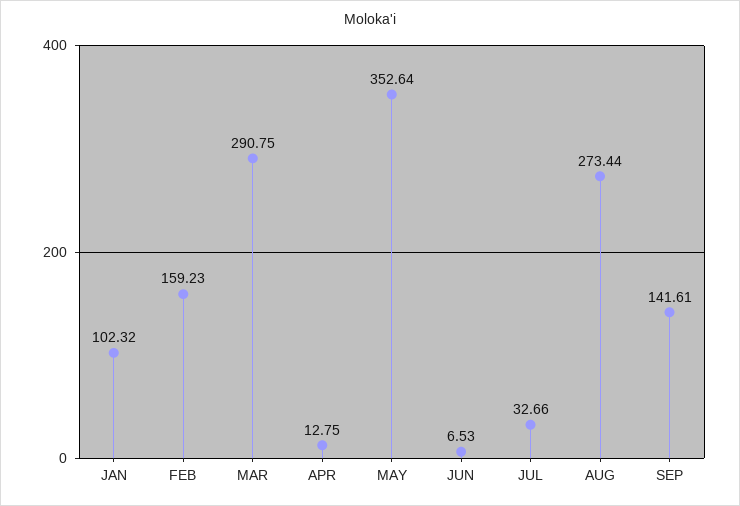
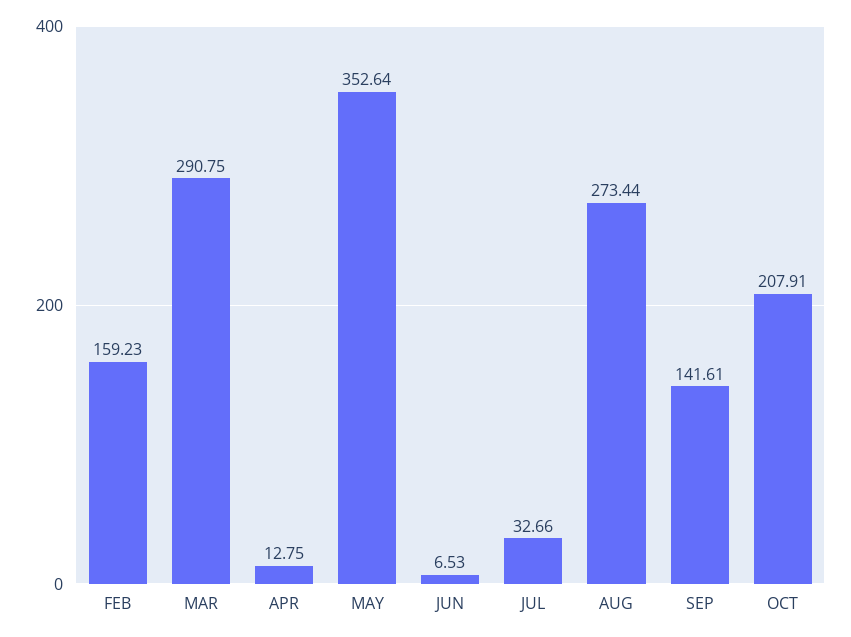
JAN: 102.32 -> none
OCT: none -> 207.91

